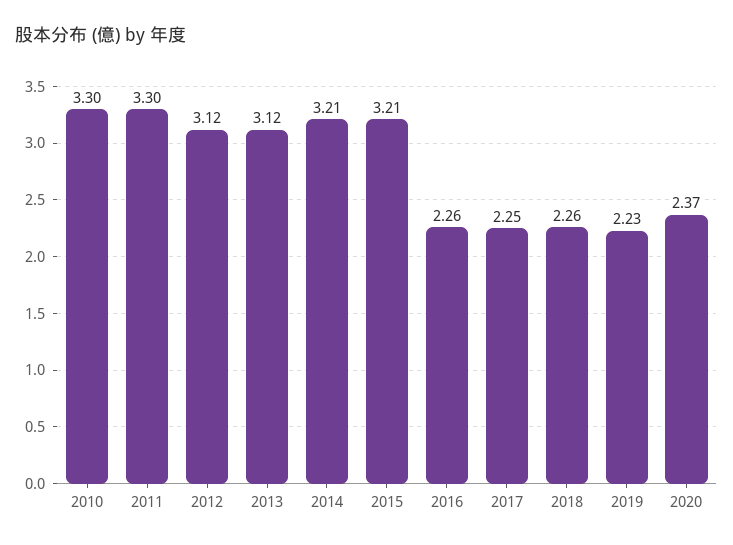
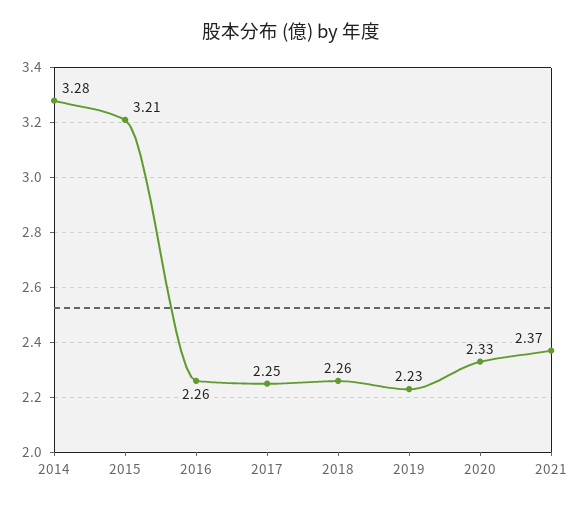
2010: 3.3 -> none
2011: 3.3 -> none
2012: 3.12 -> none
2013: 3.12 -> none
2014: 3.21 -> 3.28
2020: 2.37 -> 2.33
2021: none -> 2.37

